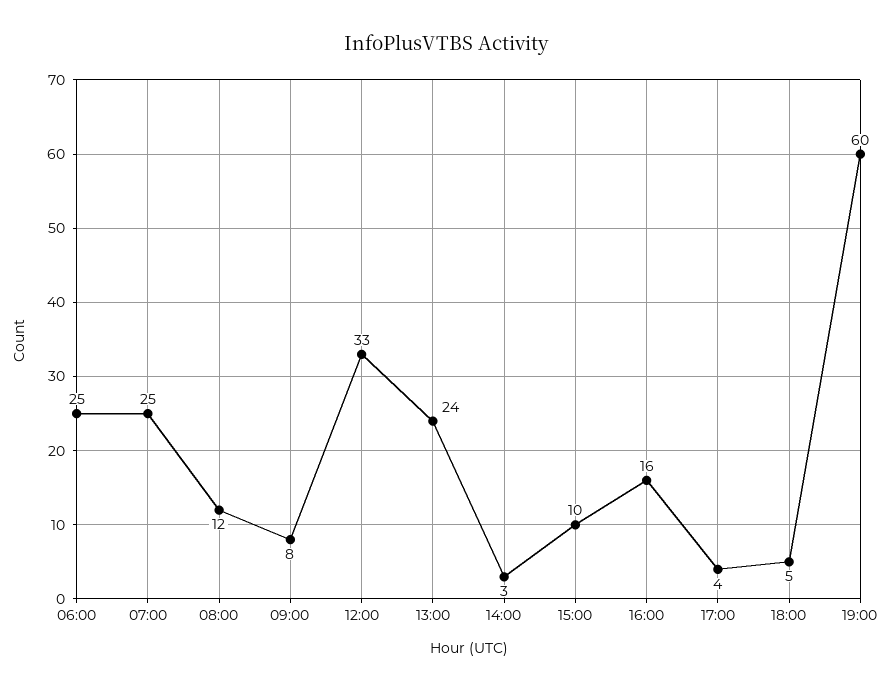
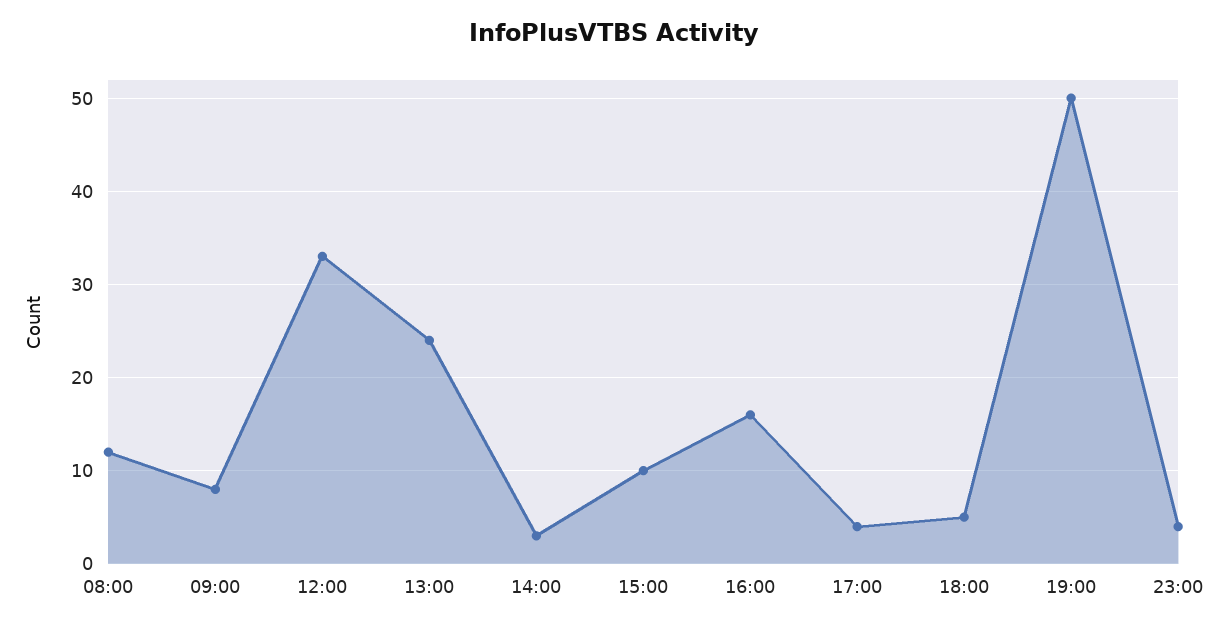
06:00: 25 -> none
07:00: 25 -> none
19:00: 60 -> 50
23:00: none -> 4

